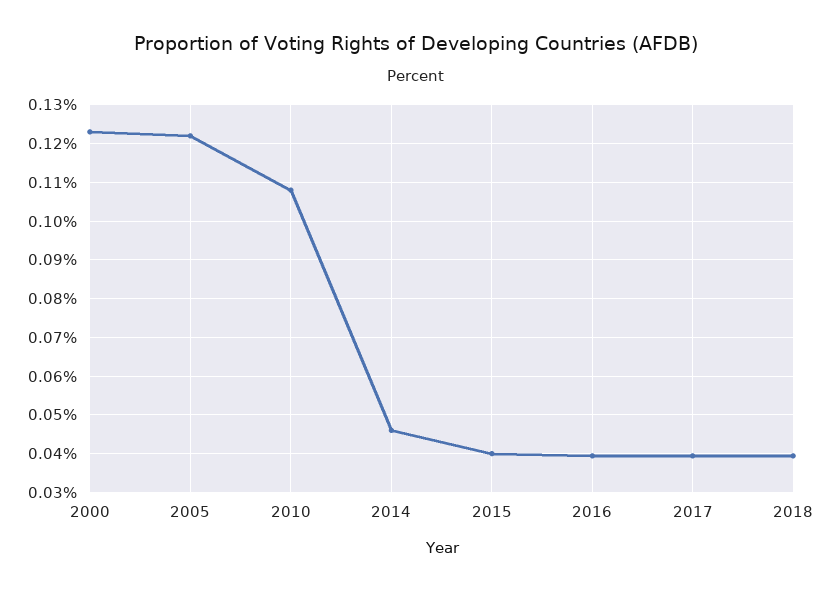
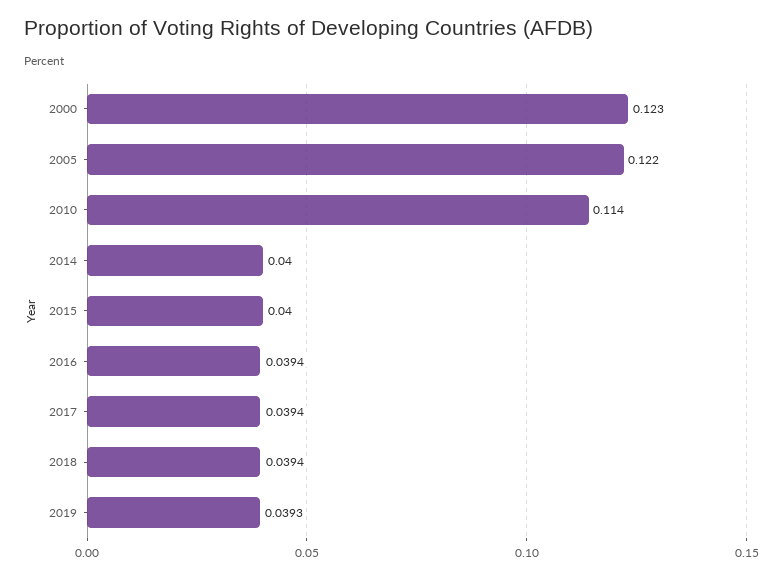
2010: 0.108 -> 0.114
2014: 0.046 -> 0.04
2019: none -> 0.0393

